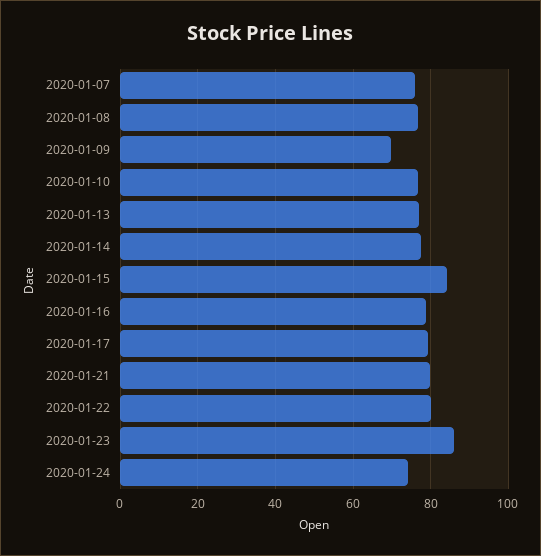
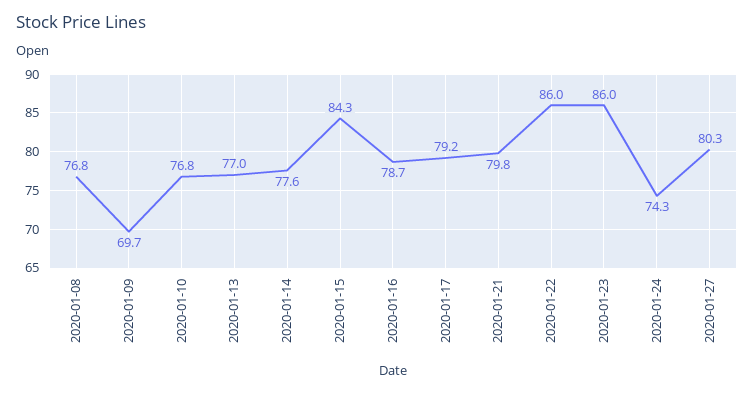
2020-01-07: 76 -> none
2020-01-22: 80 -> 86
2020-01-27: none -> 80.3

